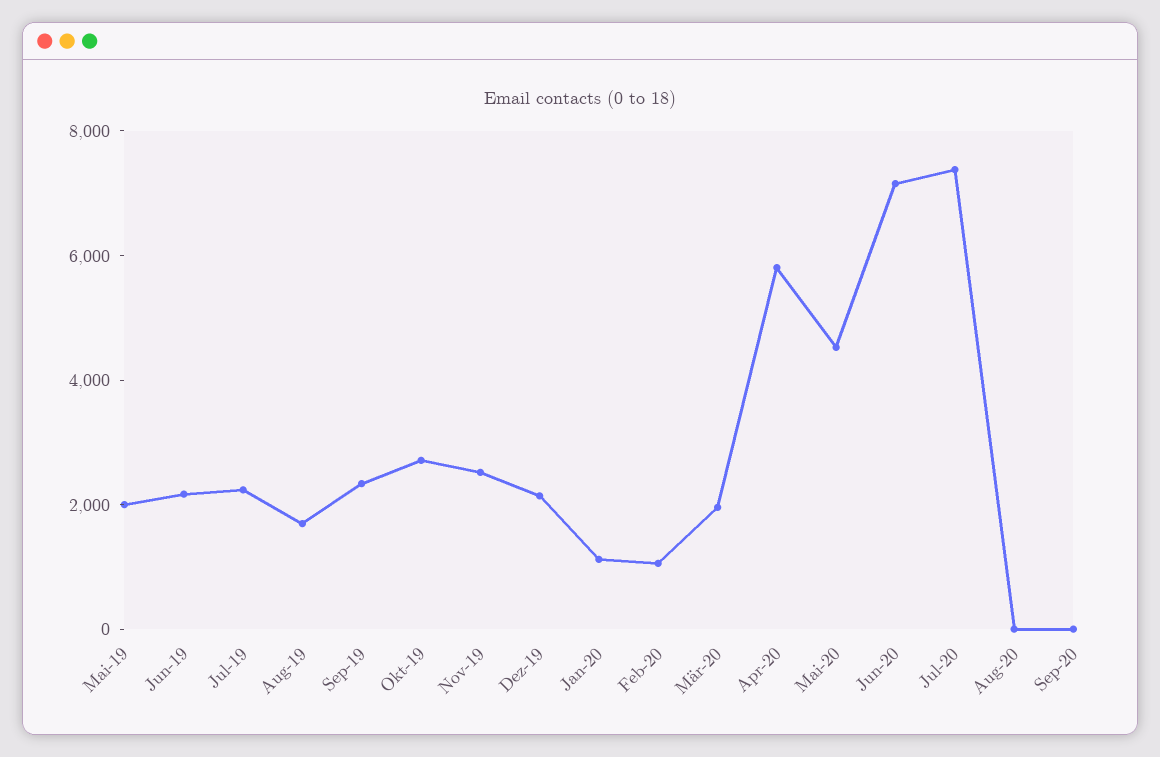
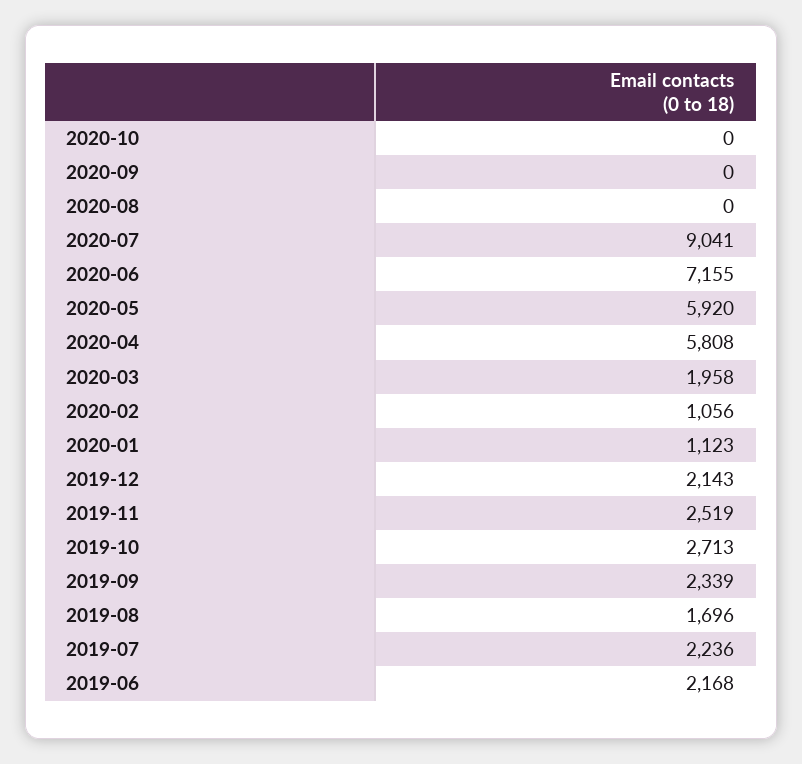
Mai-19: 2000 -> none
Mai-20: 4500 -> 5920
Jul-20: 7500 -> 9041
2020-10: none -> 0

